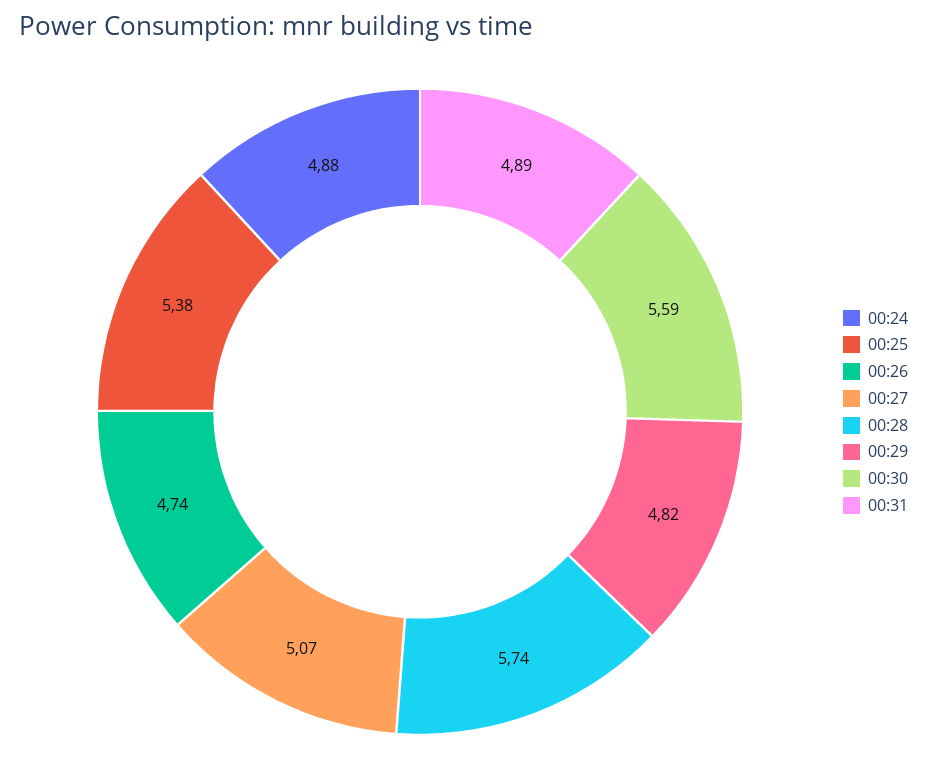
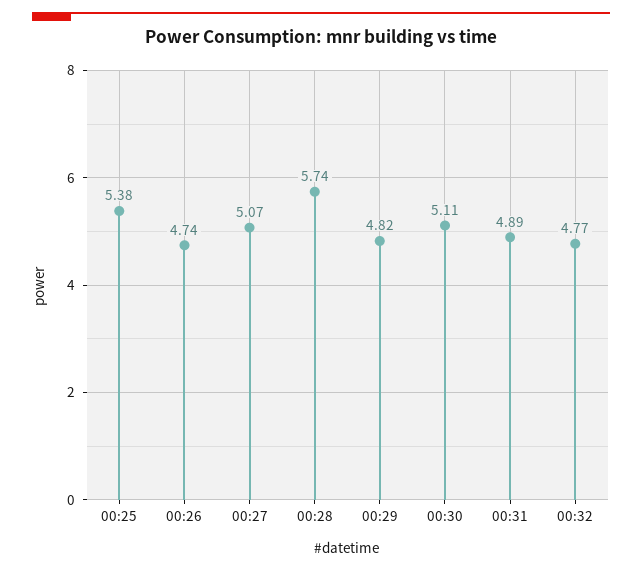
00:24: 4.88 -> none
00:30: 5.59 -> 5.11
00:32: none -> 4.77

